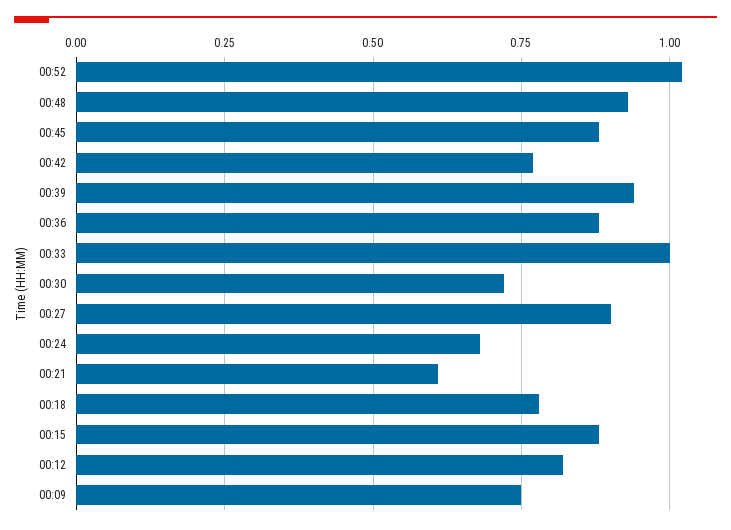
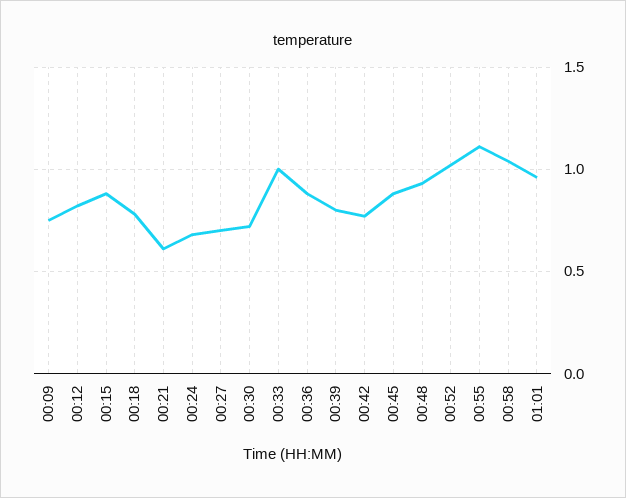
00:39: 0.95 -> 0.8
00:27: 0.9 -> 0.7
00:55: none -> 1.1
00:58: none -> 1.05
01:01: none -> 0.95

